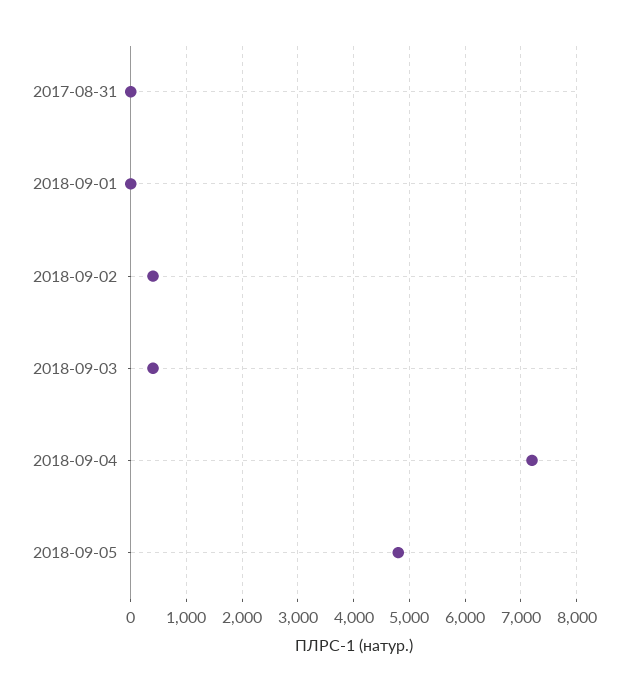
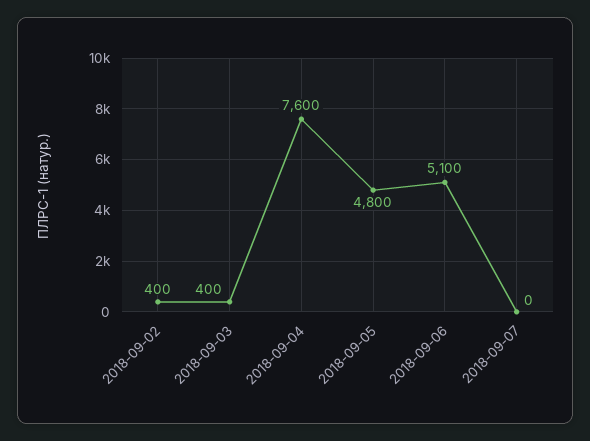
2017-08-31: 0 -> none
2018-09-01: 0 -> none
2018-09-04: 7200 -> 7600
2018-09-06: none -> 5100
2018-09-07: none -> 0

